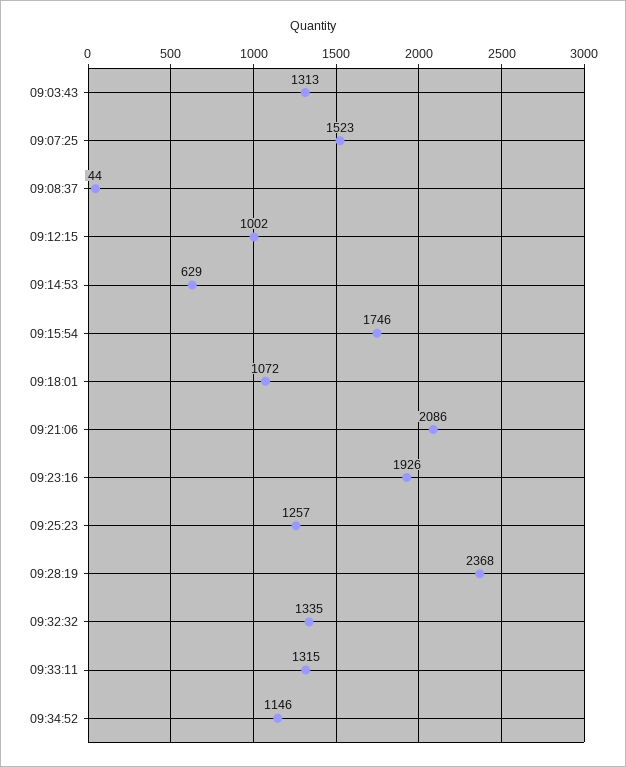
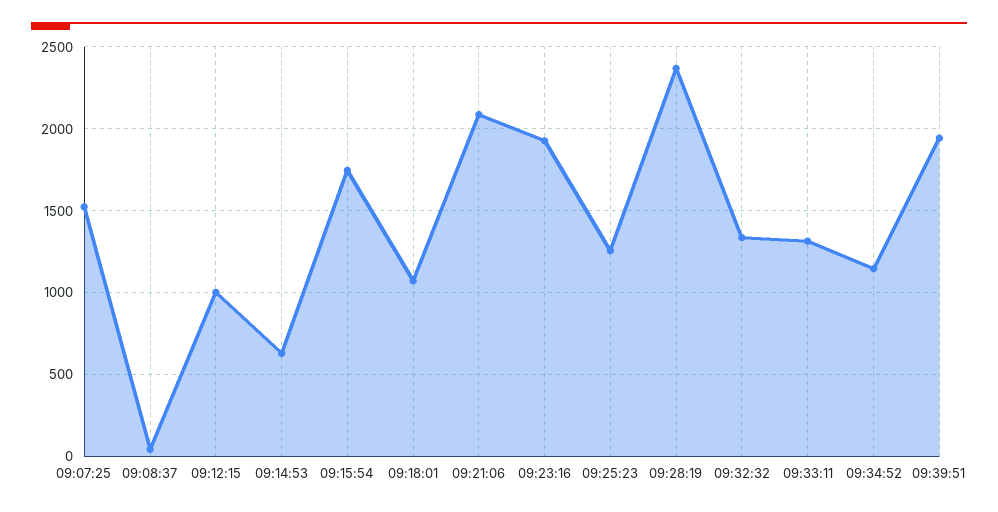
09:03:43: 1313 -> none
09:39:51: none -> 1950

